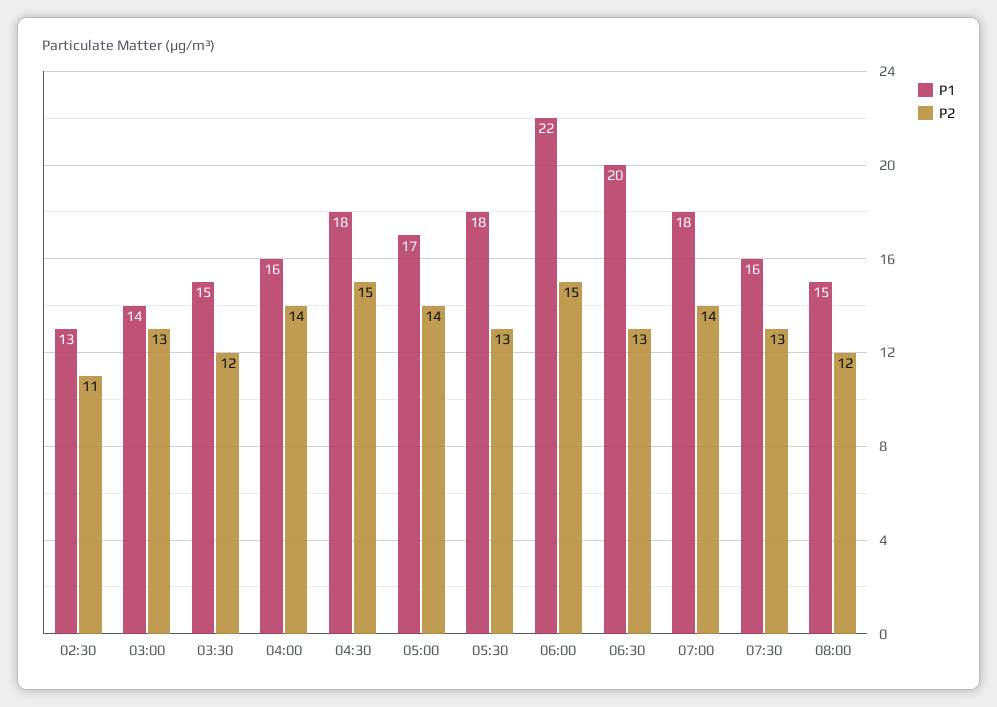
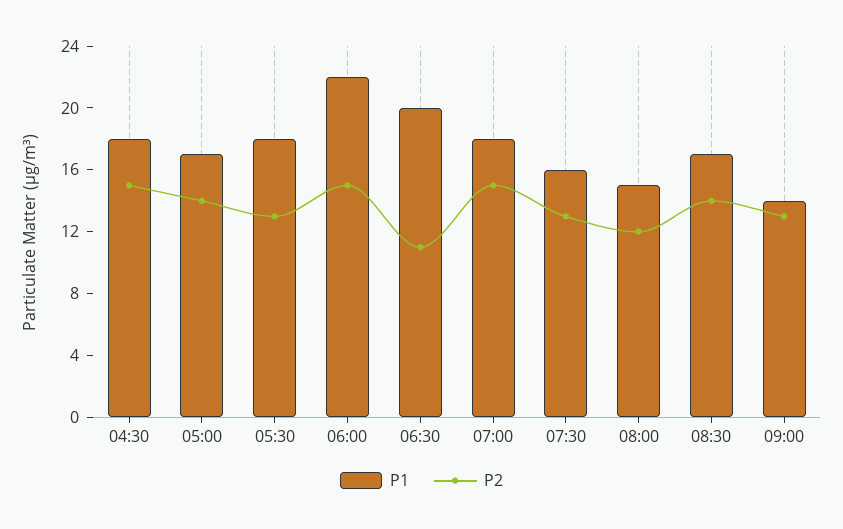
P1, 02:30: 13 -> none
P2, 02:30: 11 -> none
P1, 03:00: 14 -> none
P2, 03:00: 13 -> none
P1, 03:30: 15 -> none
P2, 03:30: 12 -> none
P1, 04:00: 16 -> none
P2, 04:00: 14 -> none
P2, 06:30: 13 -> 11
P2, 07:00: 14 -> 15
P1, 08:30: none -> 17
P2, 08:30: none -> 14
P1, 09:00: none -> 14
P2, 09:00: none -> 13

